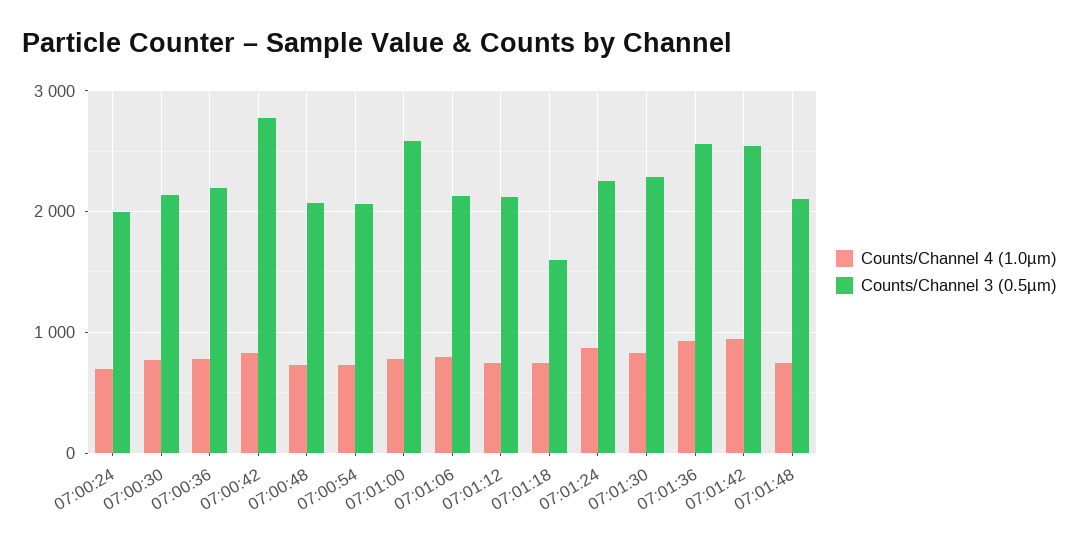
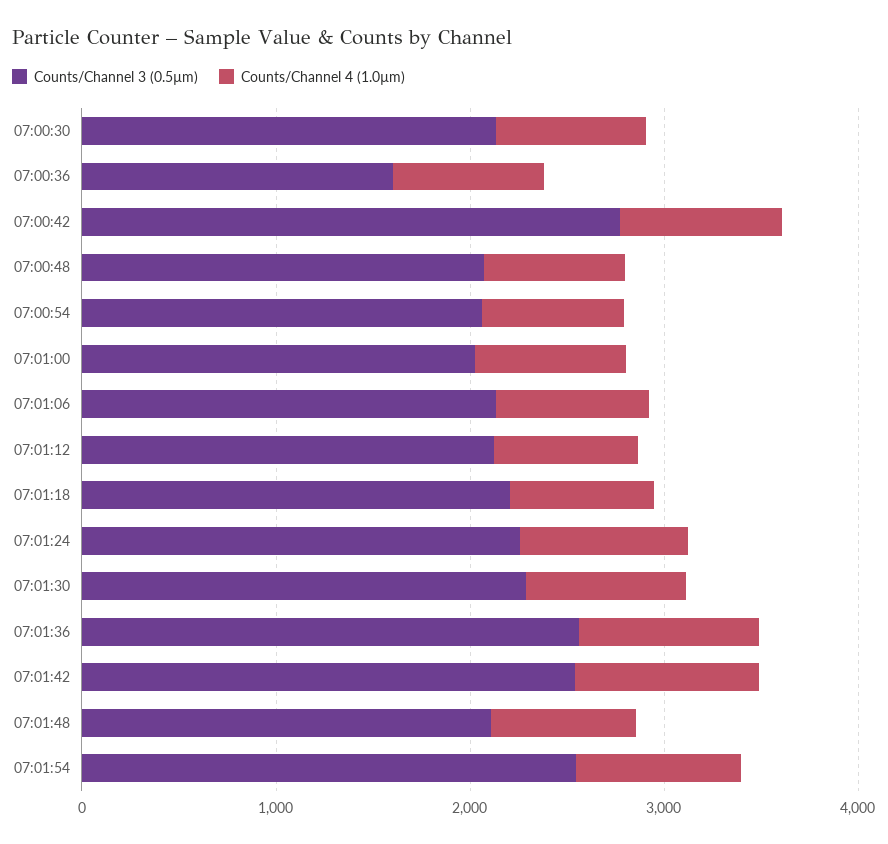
Counts/Channel 4 (1.0µm), 07:00:24: 700 -> none
Counts/Channel 3 (0.5µm), 07:00:24: 2000 -> none
Counts/Channel 3 (0.5µm), 07:00:36: 2200 -> 1600
Counts/Channel 3 (0.5µm), 07:01:00: 2600 -> 2000
Counts/Channel 3 (0.5µm), 07:01:18: 1600 -> 2200
Counts/Channel 3 (0.5µm), 07:01:54: none -> 2600
Counts/Channel 4 (1.0µm), 07:01:54: none -> 800

